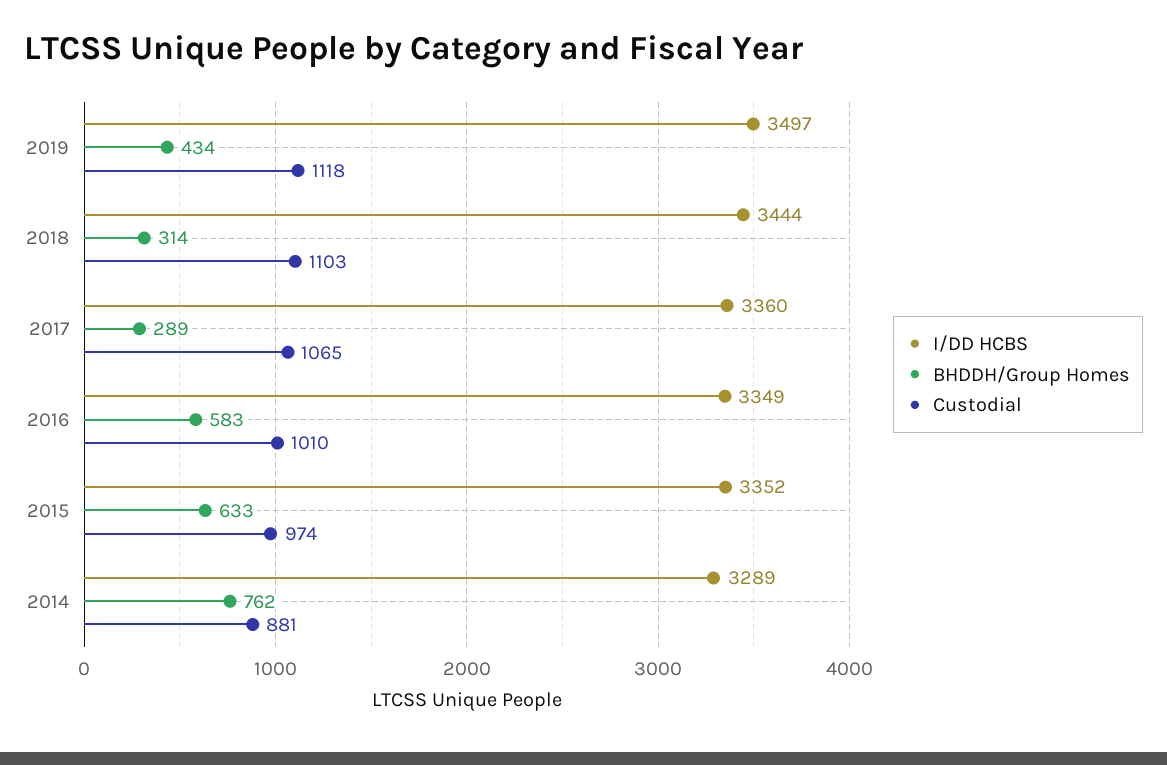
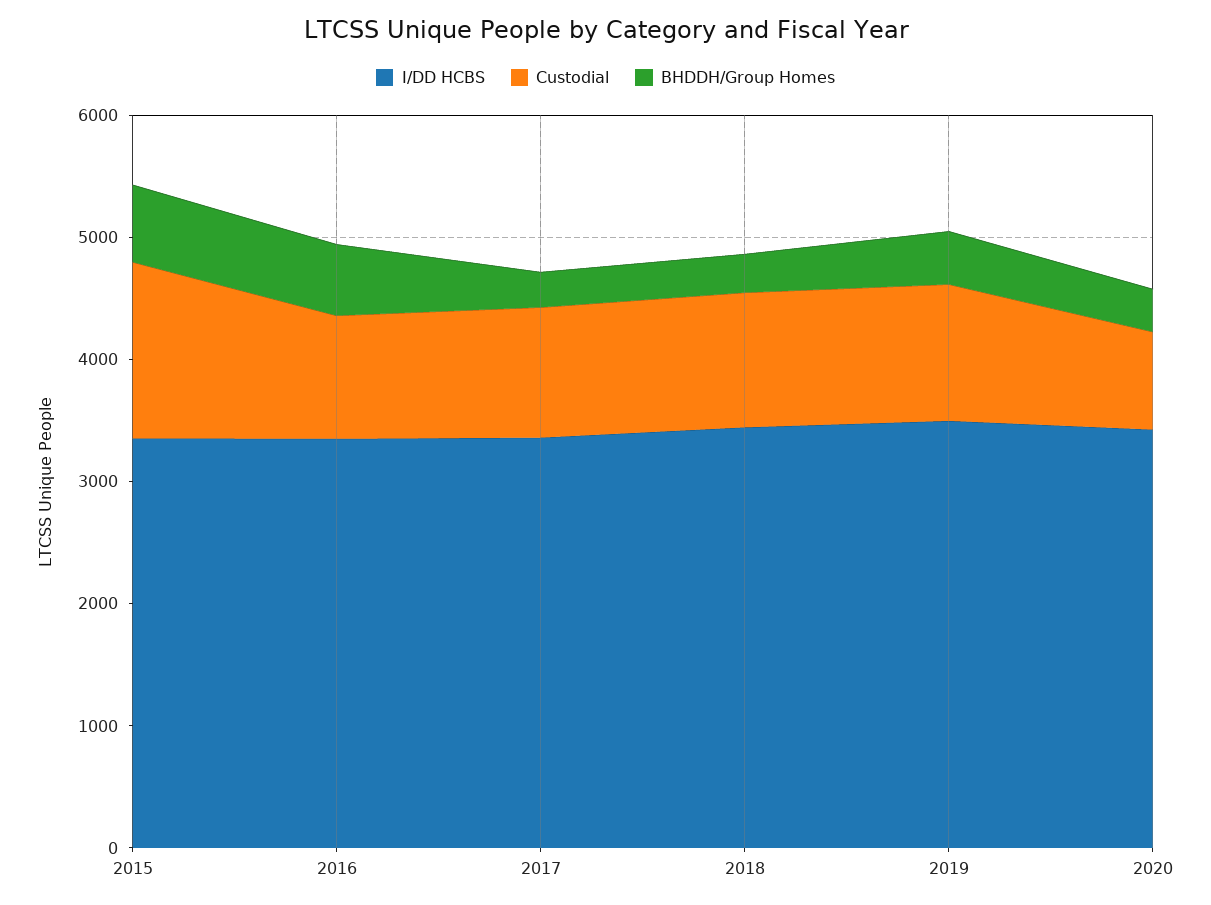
Custodial, 2015: 974 -> 1400
I/DD HCBS, 2014: 3289 -> none
BHDDH/Group Homes, 2014: 762 -> none
Custodial, 2014: 881 -> none
I/DD HCBS, 2020: none -> 3400
Custodial, 2020: none -> 800
BHDDH/Group Homes, 2020: none -> 400

